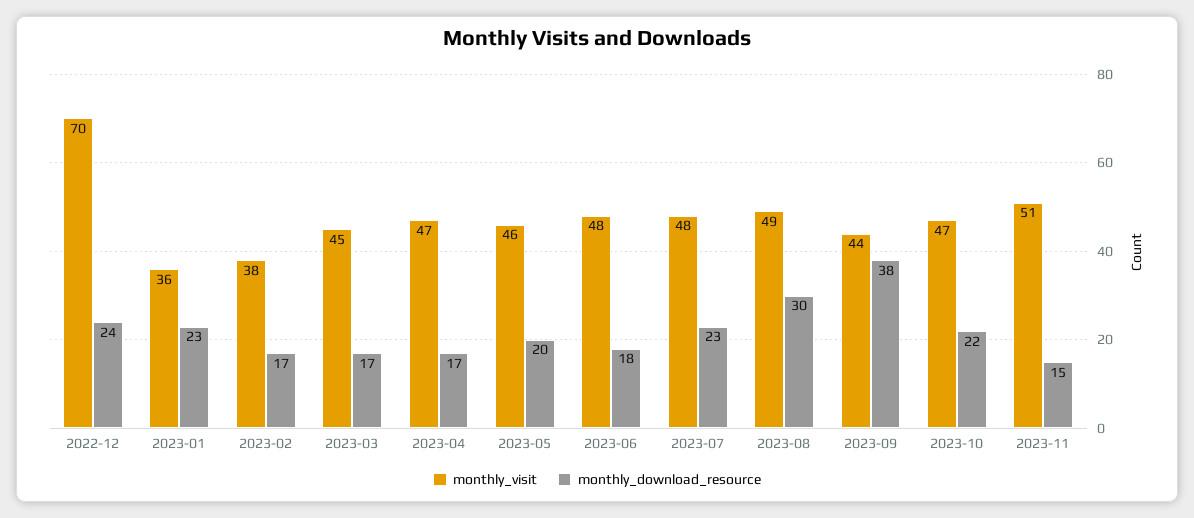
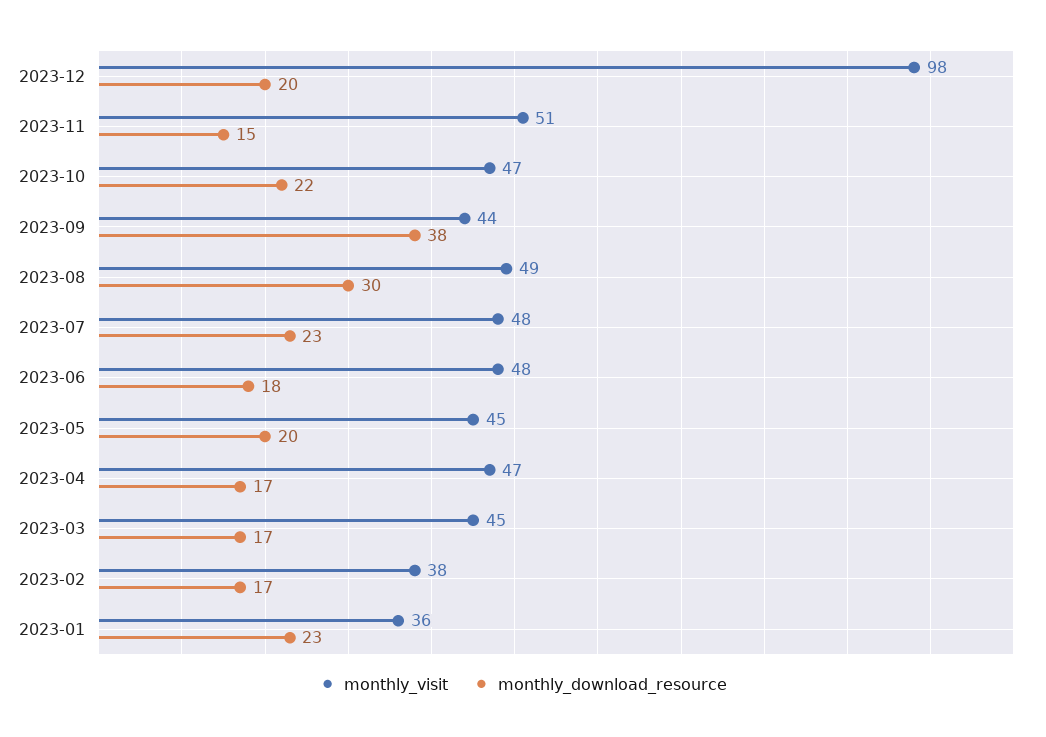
monthly_visit, 2022-12: 70 -> none
monthly_download_resource, 2022-12: 24 -> none
monthly_visit, 2023-05: 46 -> 45
monthly_visit, 2023-12: none -> 98
monthly_download_resource, 2023-12: none -> 20

